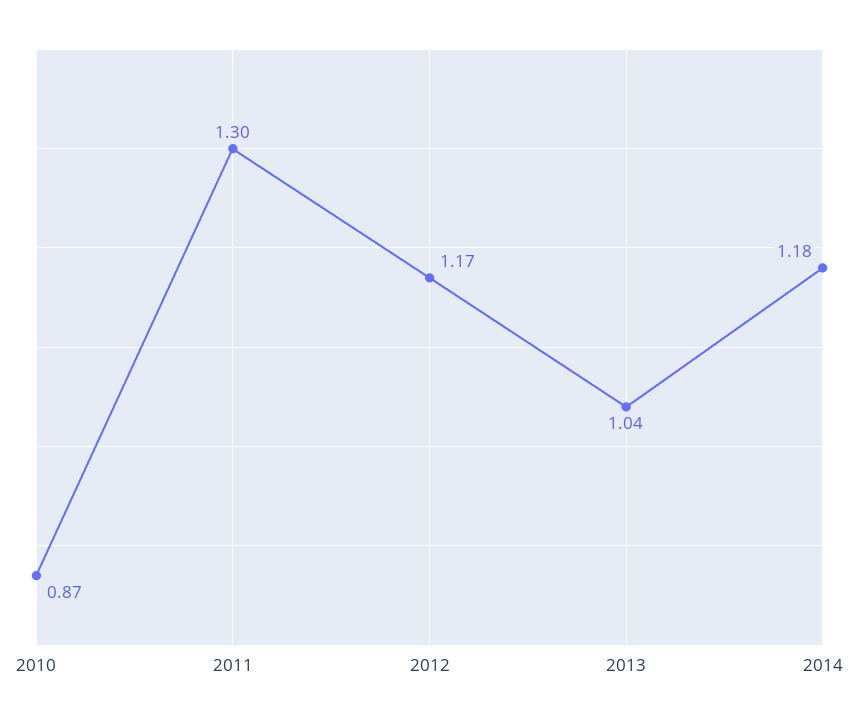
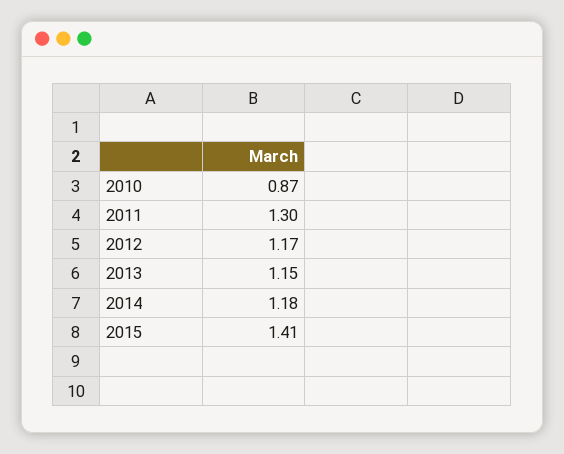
2013: 1.04 -> 1.15
2015: none -> 1.41

